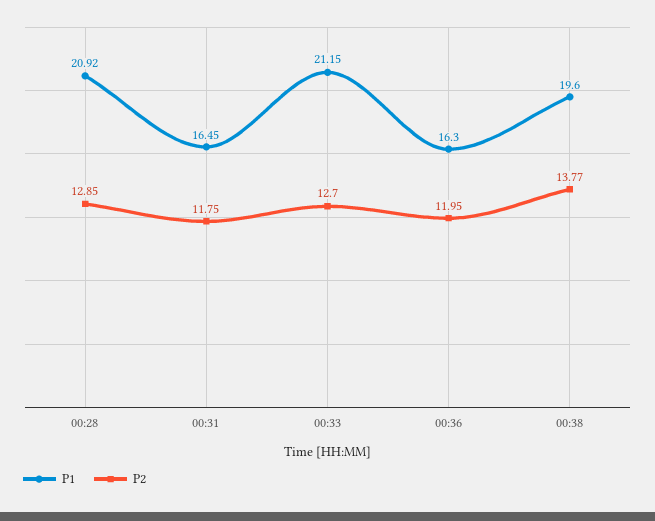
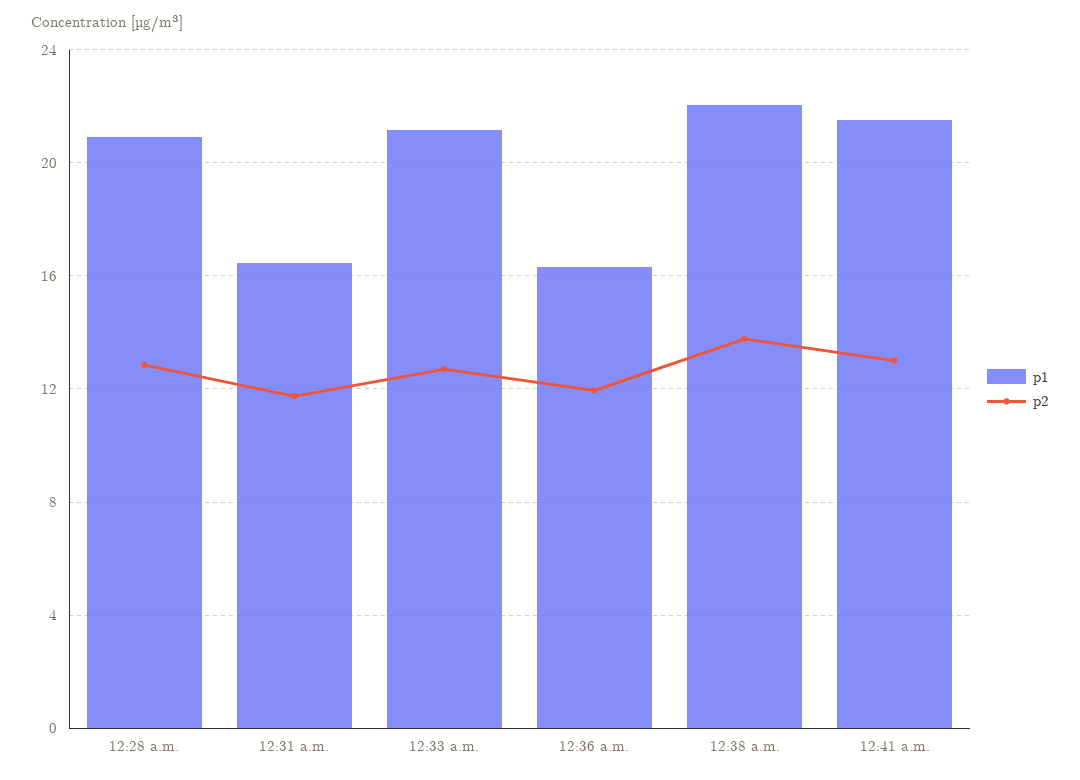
P1, 00:38: 19.6 -> 22
P1, 12:41 a.m.: none -> 21.5
P2, 12:41 a.m.: none -> 13

